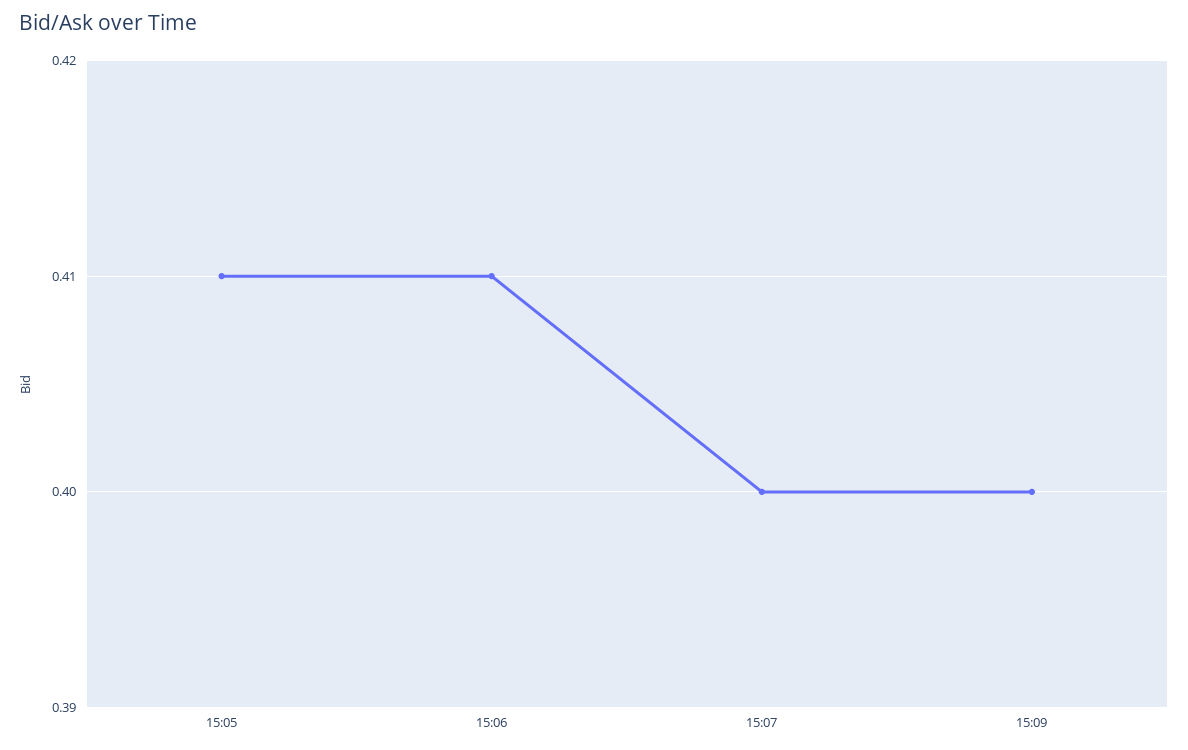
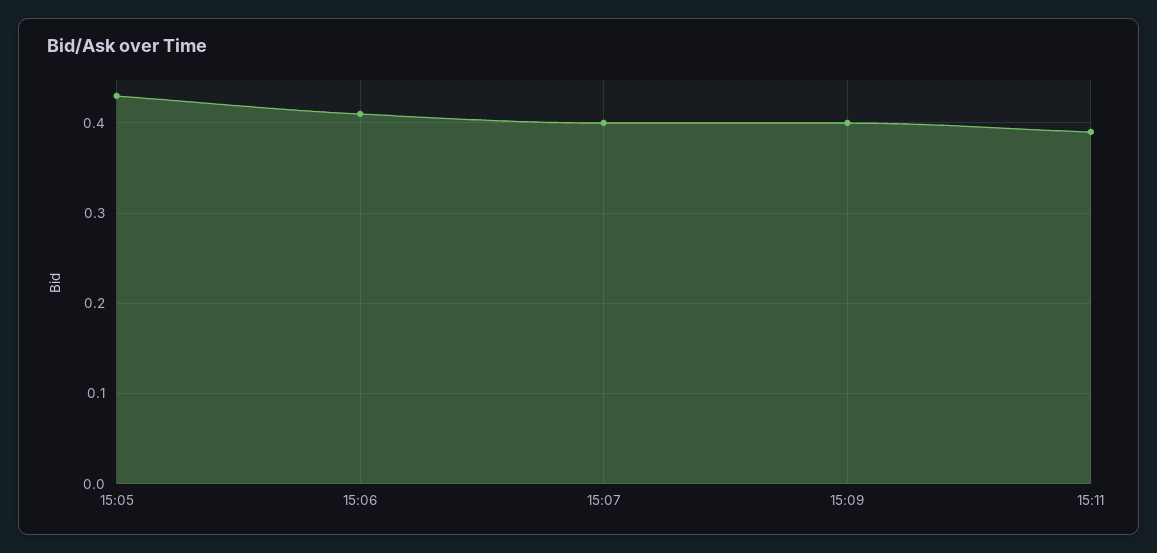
15:05: 0.41 -> 0.43
15:11: none -> 0.39

